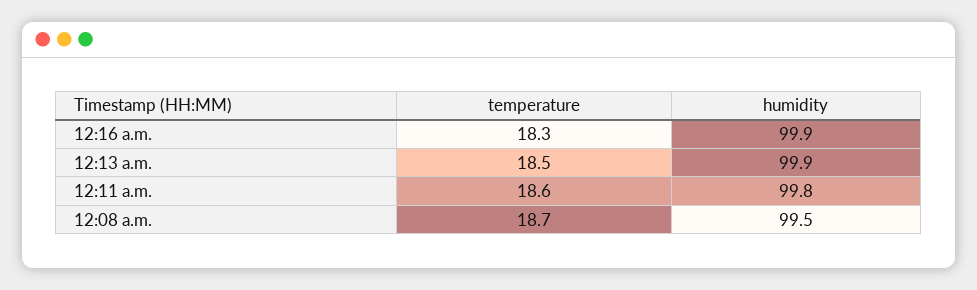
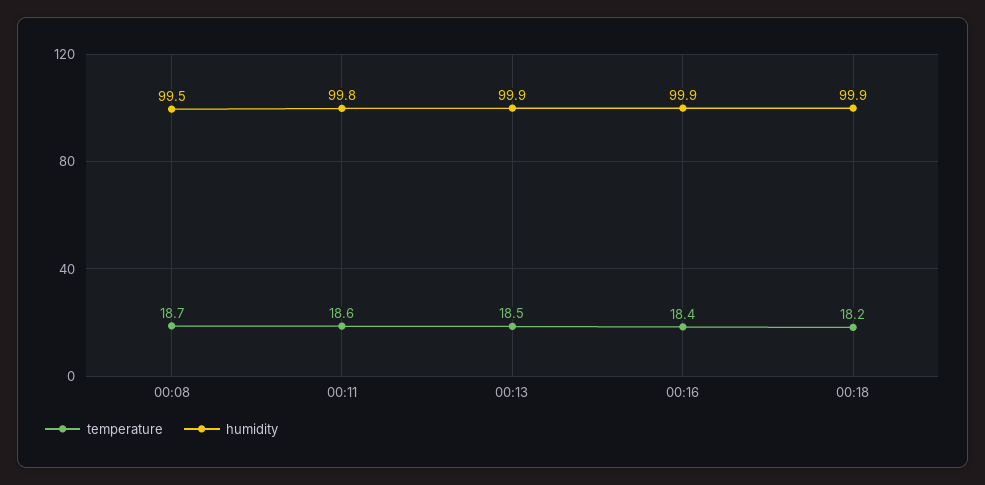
temperature, 12:16 a.m.: 18.3 -> 18.4
temperature, 00:18: none -> 18.2
humidity, 00:18: none -> 99.9

